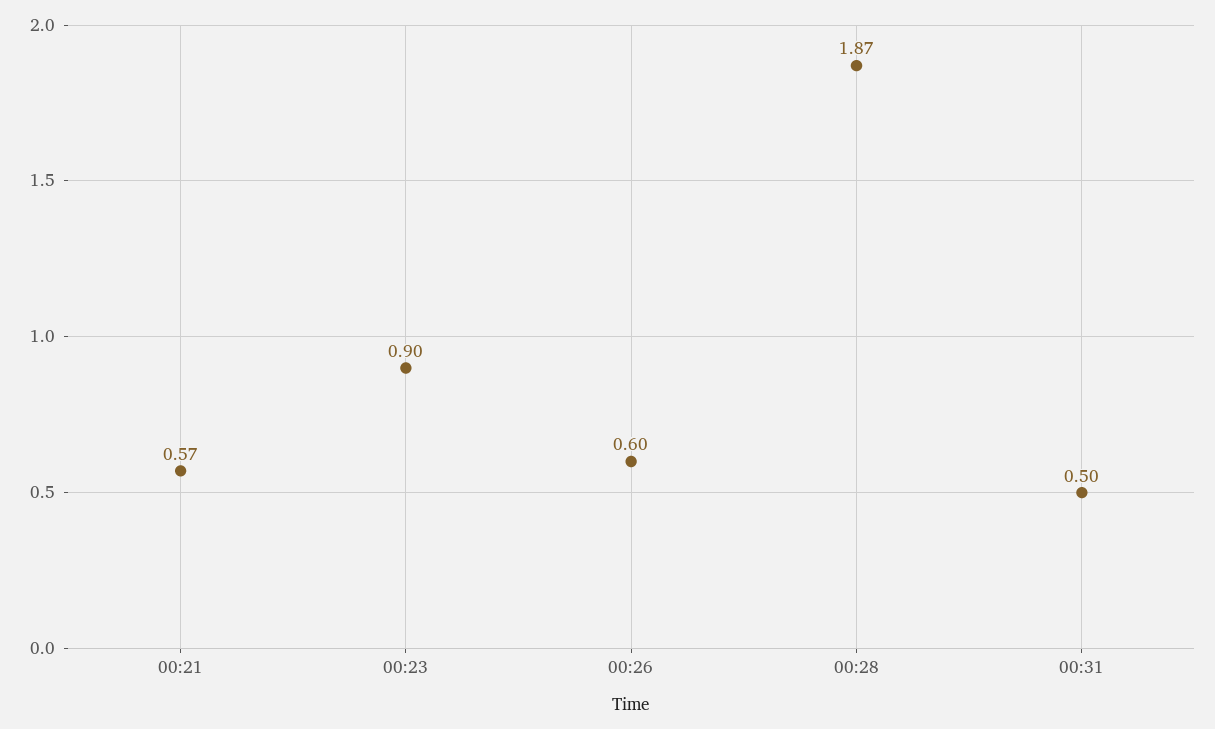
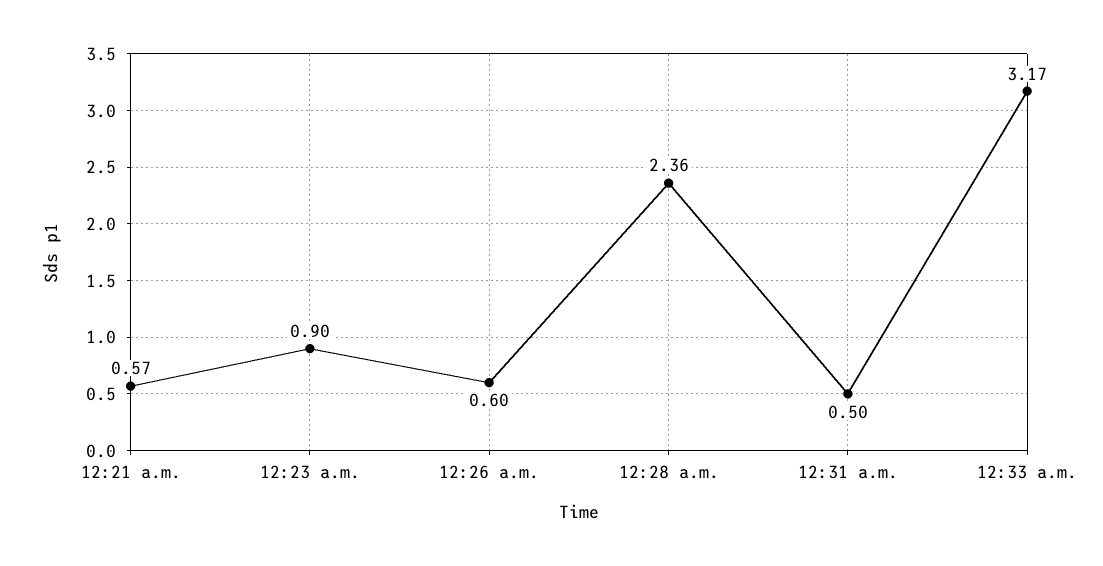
00:28: 1.87 -> 2.36
12:33 a.m.: none -> 3.17

